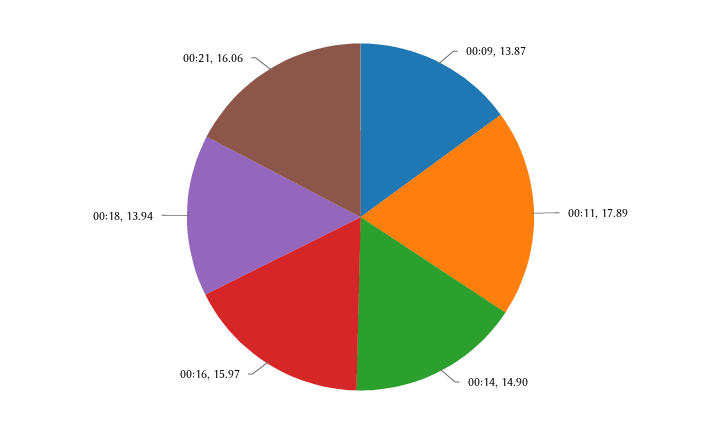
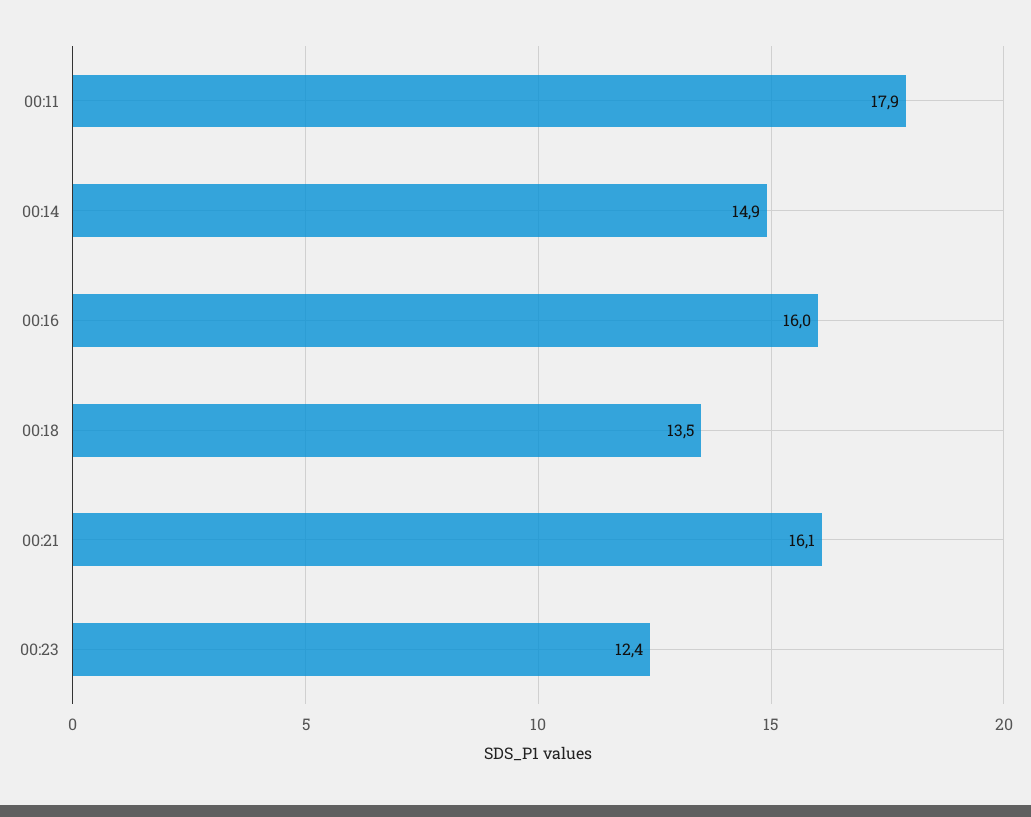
00:09: 13.87 -> none
00:18: 13.94 -> 13.5
00:23: none -> 12.4

